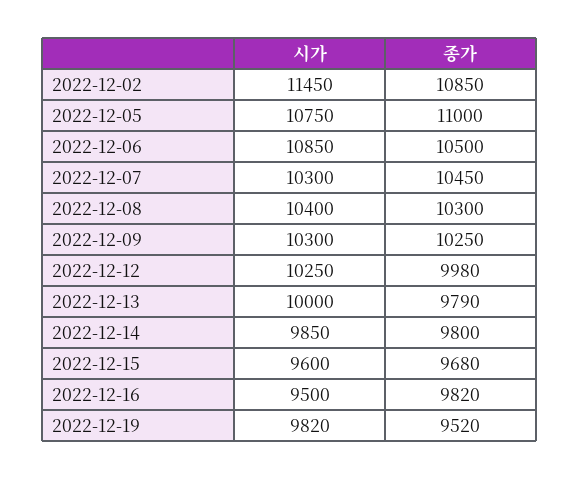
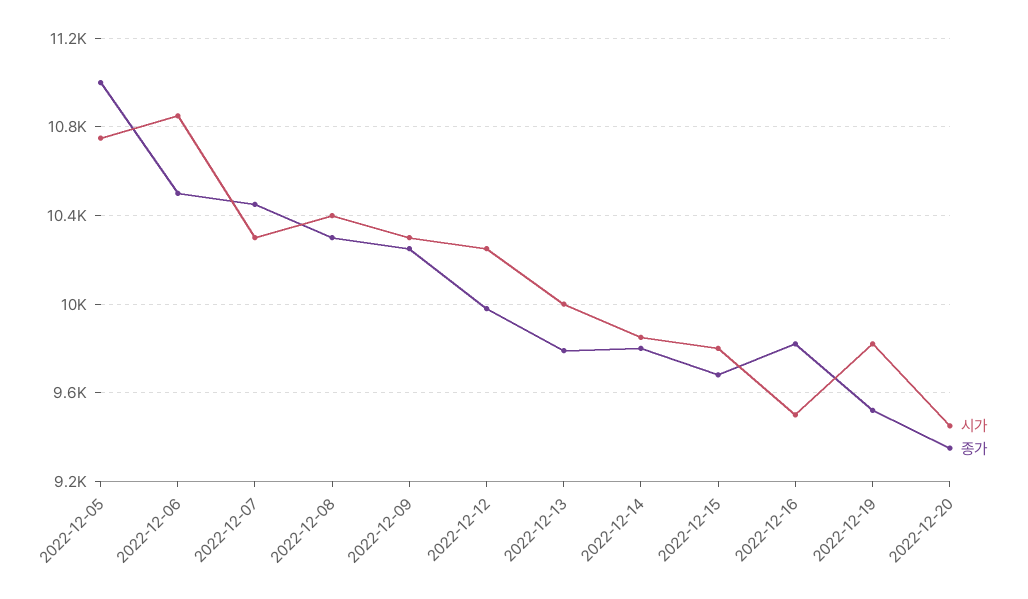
시가, 2022-12-02: 11450 -> none
종가, 2022-12-02: 10850 -> none
시가, 2022-12-15: 9600 -> 9800
시가, 2022-12-20: none -> 9450
종가, 2022-12-20: none -> 9350

